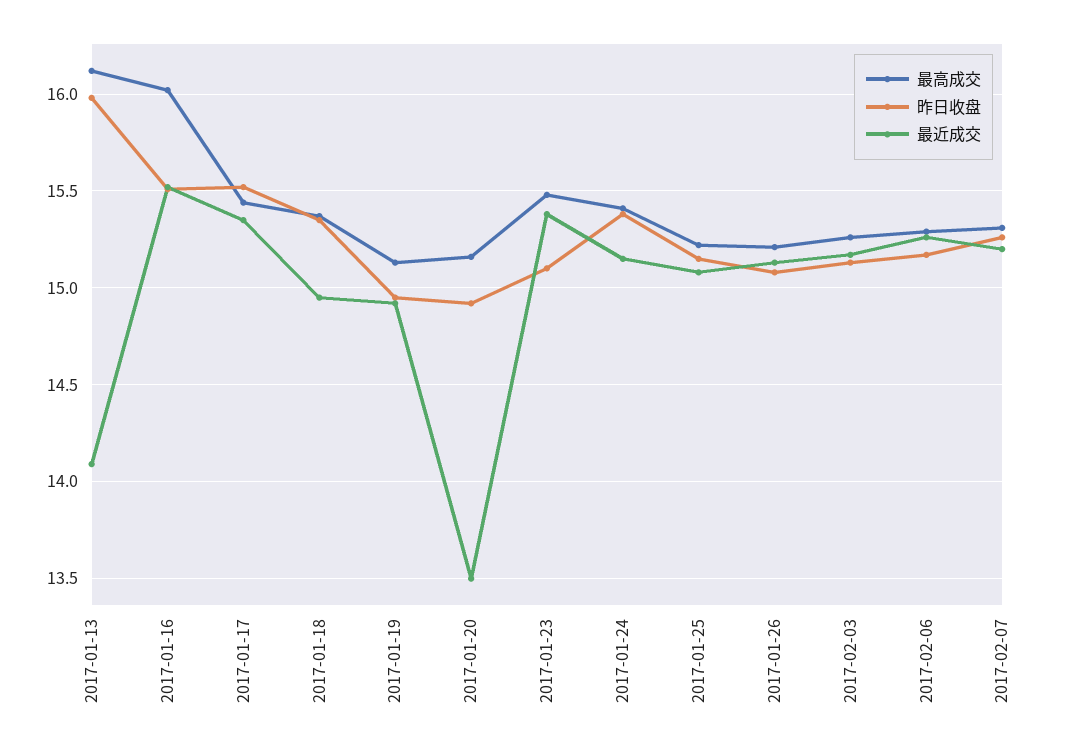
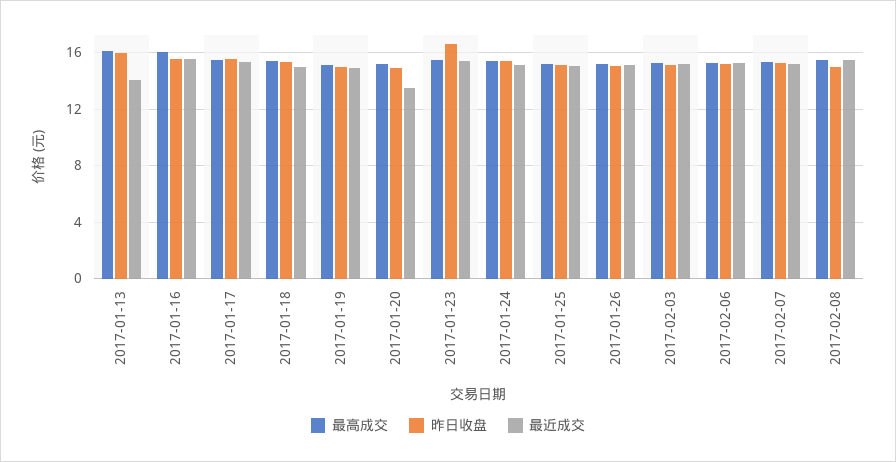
昨日收盘, 2017-01-23: 15.1 -> 16.5
最高成交, 2017-02-08: none -> 15.5
昨日收盘, 2017-02-08: none -> 15
最近成交, 2017-02-08: none -> 15.5

